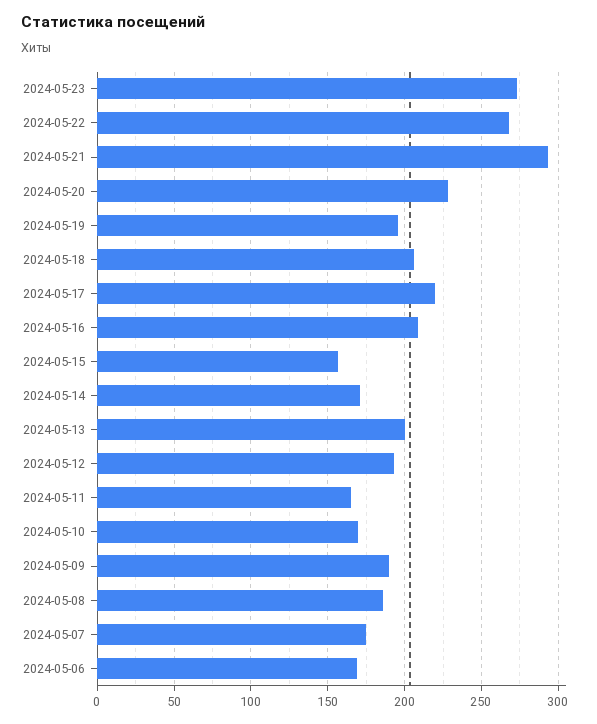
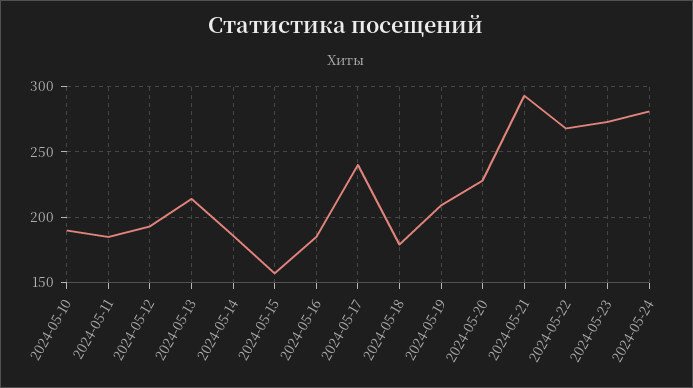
2024-05-19: 195 -> 210
2024-05-18: 205 -> 180
2024-05-17: 220 -> 240
2024-05-16: 210 -> 185
2024-05-14: 170 -> 185
2024-05-13: 200 -> 215
2024-05-11: 165 -> 185
2024-05-10: 170 -> 190
2024-05-09: 190 -> none
2024-05-08: 185 -> none
2024-05-07: 175 -> none
2024-05-06: 170 -> none
2024-05-24: none -> 280

